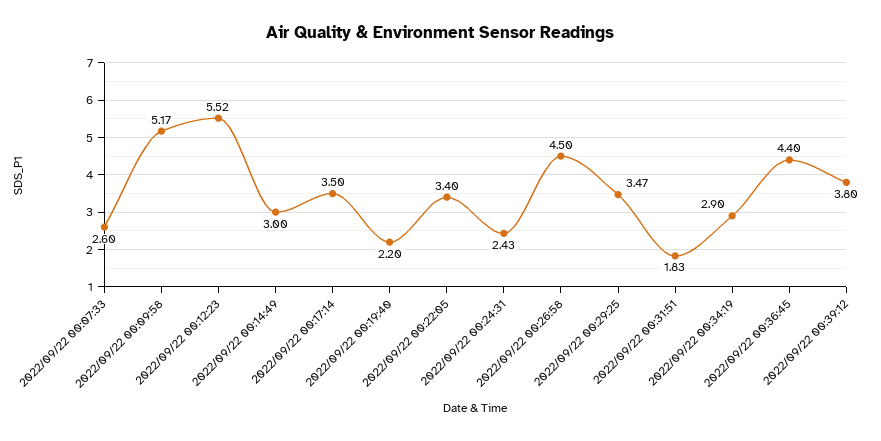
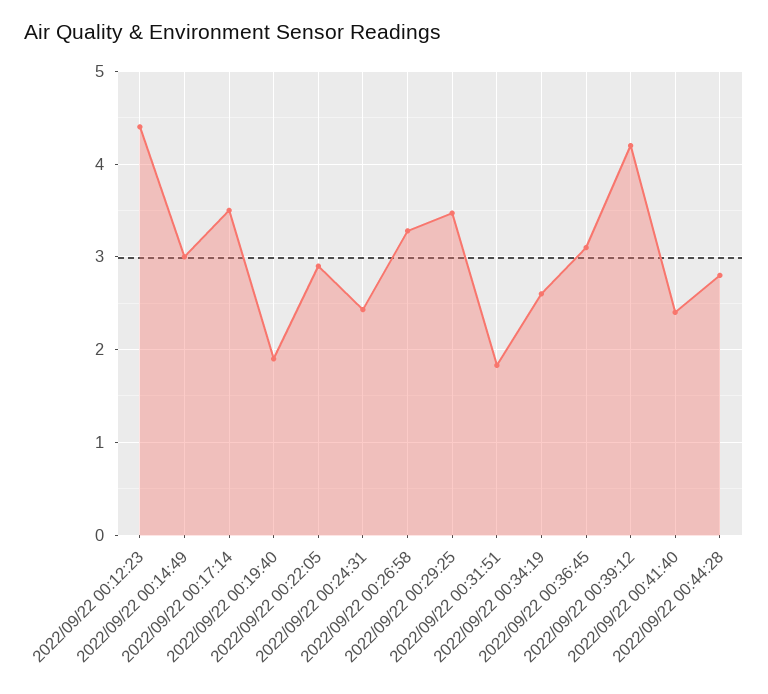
2022/09/22 00:07:33: 2.6 -> none
2022/09/22 00:09:58: 5.17 -> none
2022/09/22 00:12:23: 5.52 -> 4.4
2022/09/22 00:19:40: 2.2 -> 1.9
2022/09/22 00:22:05: 3.4 -> 2.9
2022/09/22 00:26:58: 4.5 -> 3.3
2022/09/22 00:34:19: 2.9 -> 2.6
2022/09/22 00:36:45: 4.4 -> 3.1
2022/09/22 00:39:12: 3.8 -> 4.2
2022/09/22 00:41:40: none -> 2.4
2022/09/22 00:44:28: none -> 2.8

